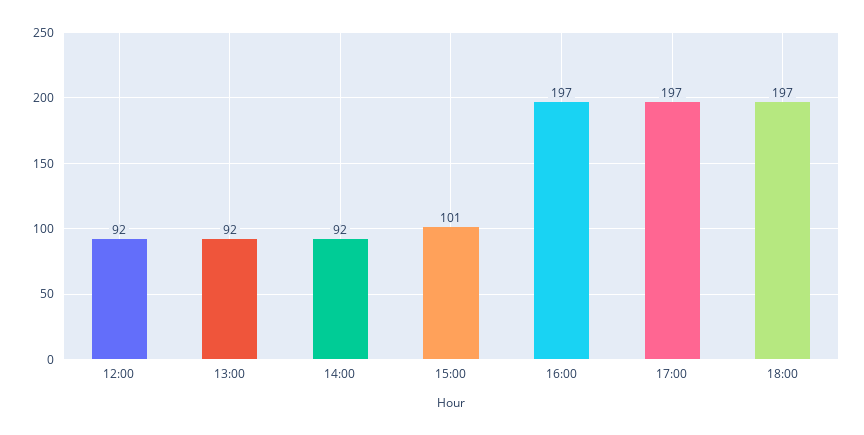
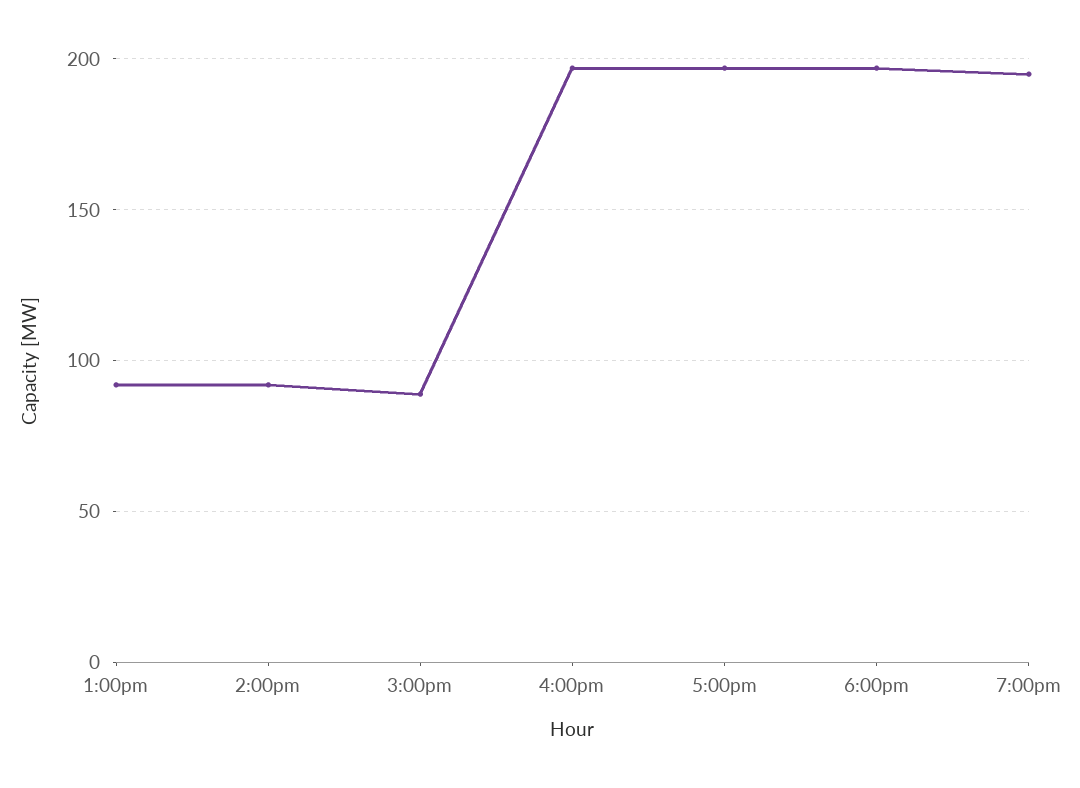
12:00: 92 -> none
15:00: 101 -> 90
7:00pm: none -> 195

